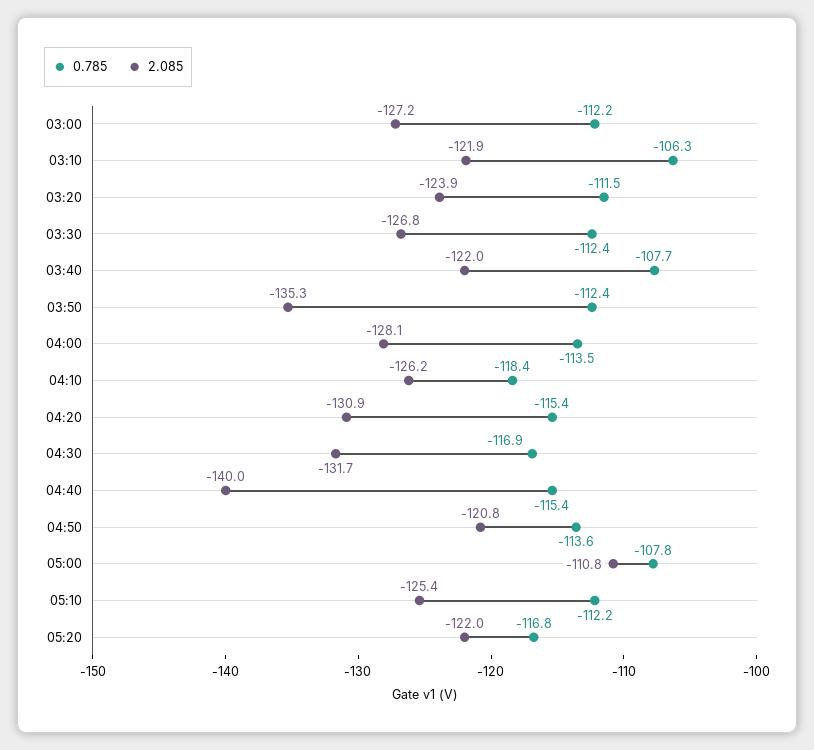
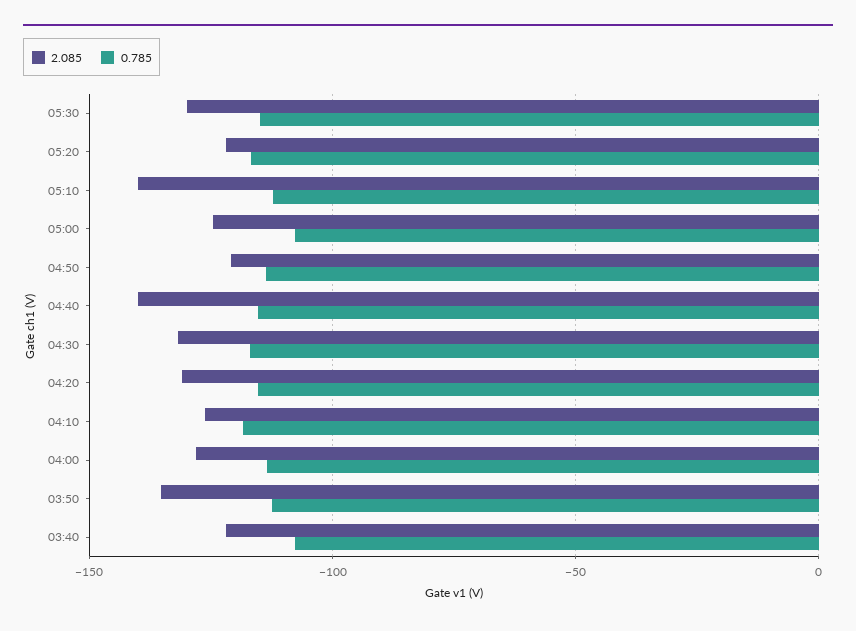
0.785, 03:00: -112.2 -> none
2.085, 03:00: -127.2 -> none
0.785, 03:10: -106.3 -> none
2.085, 03:10: -121.9 -> none
0.785, 03:20: -111.5 -> none
2.085, 03:20: -123.9 -> none
0.785, 03:30: -112.4 -> none
2.085, 03:30: -126.8 -> none
2.085, 05:00: -110.8 -> -125
2.085, 05:10: -125.4 -> -140
2.085, 05:30: none -> -130
0.785, 05:30: none -> -115

